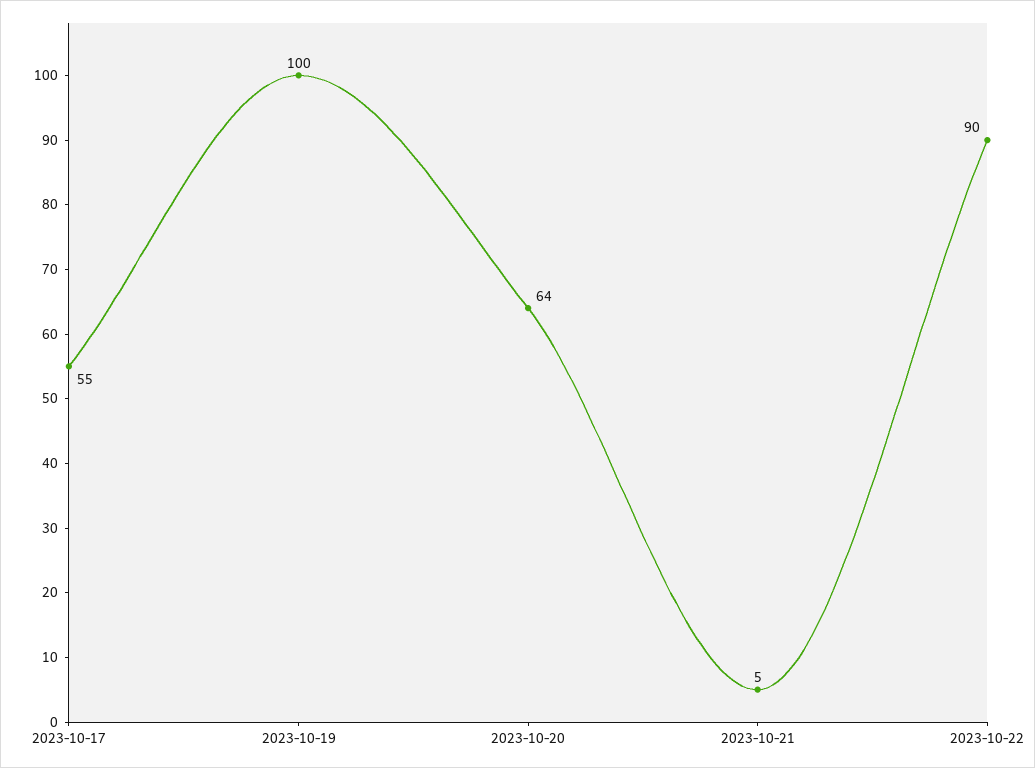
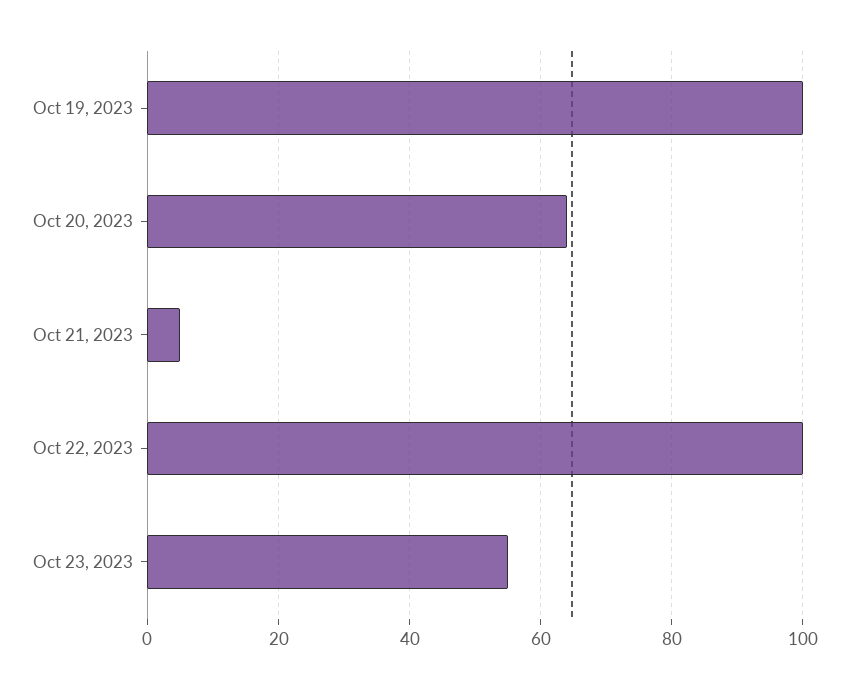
2023-10-17: 55 -> none
2023-10-22: 90 -> 100
Oct 23, 2023: none -> 55

